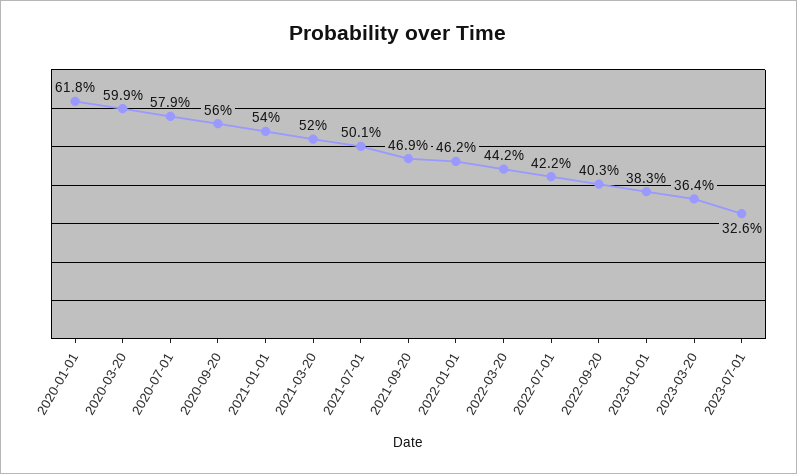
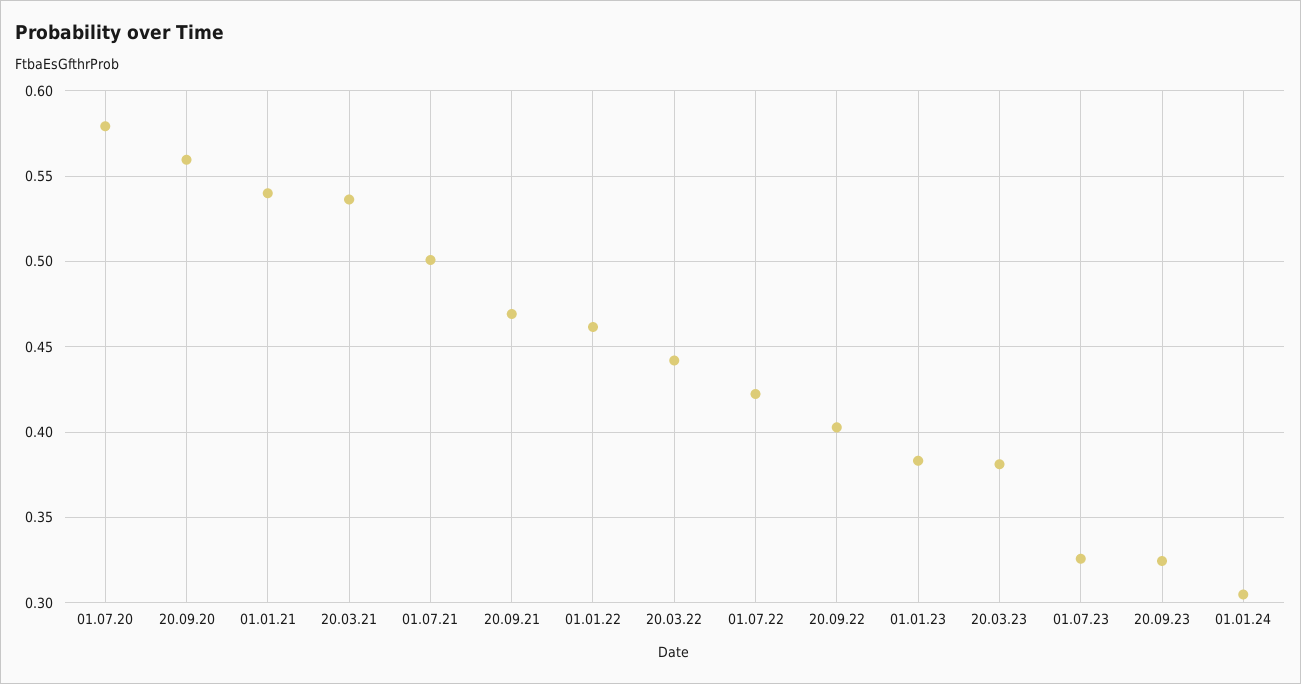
2020-01-01: 0.618 -> none
2020-03-20: 0.599 -> none
2021-03-20: 0.52 -> 0.535
2023-03-20: 0.364 -> 0.38
20.09.23: none -> 0.325
01.01.24: none -> 0.305

